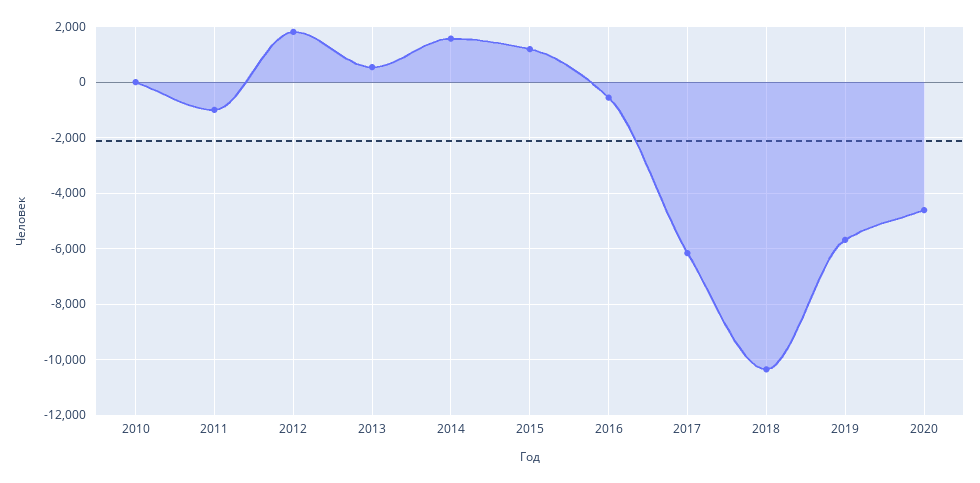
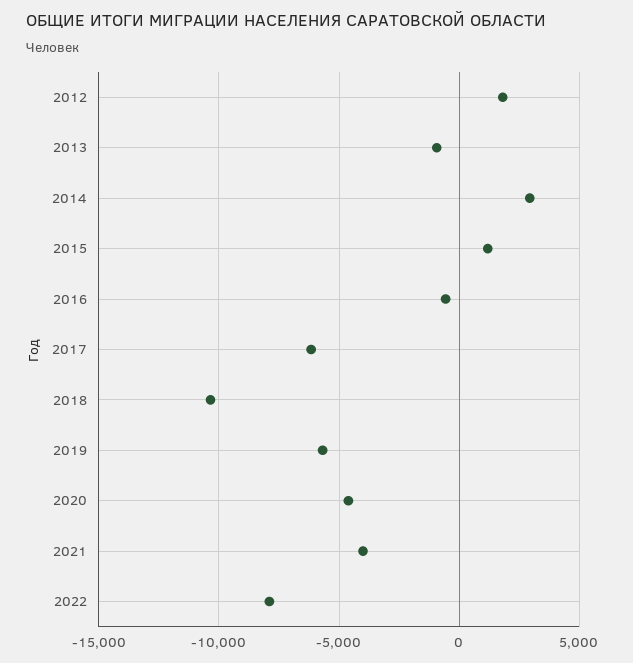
2010: 0 -> none
2011: -1000 -> none
2013: 500 -> -1000
2014: 1500 -> 3000
2021: none -> -4000
2022: none -> -8000

